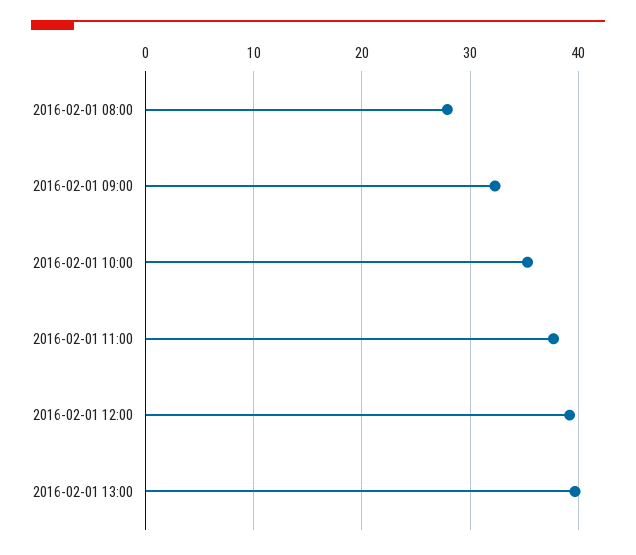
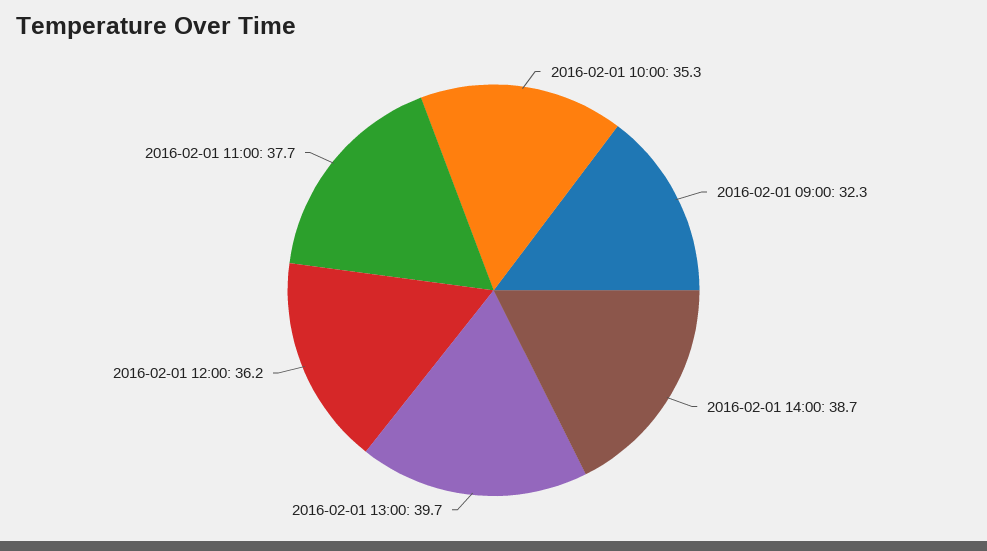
2016-02-01 08:00: 28 -> none
2016-02-01 12:00: 39 -> 36.2
2016-02-01 14:00: none -> 38.7

